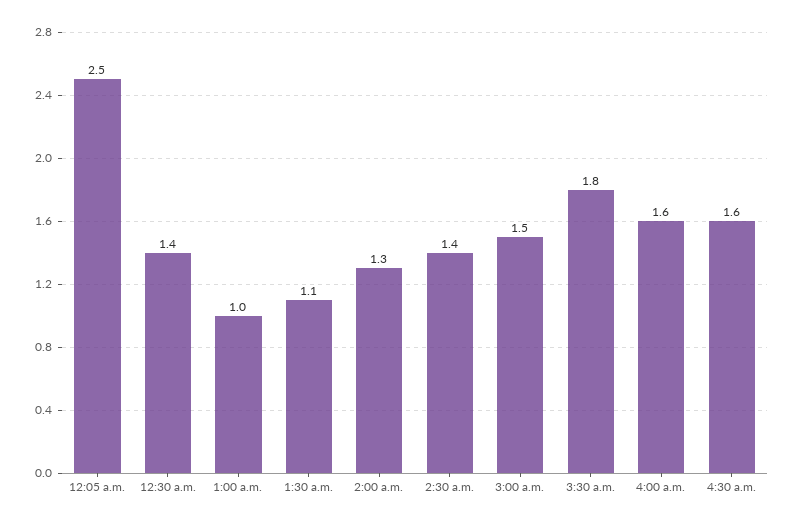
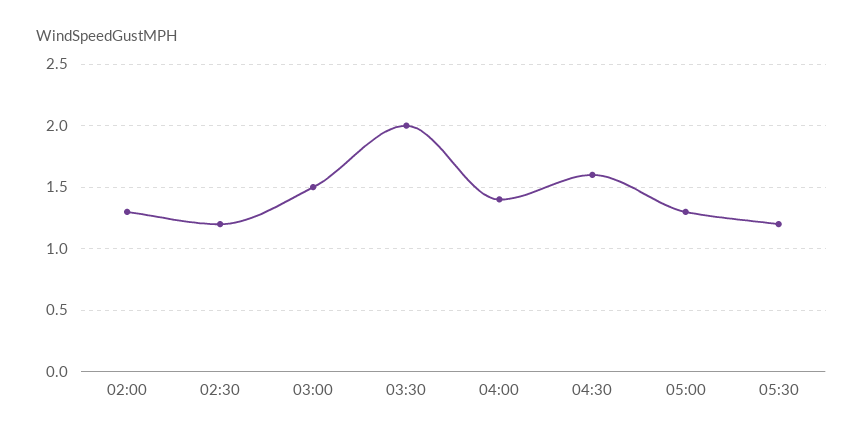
12:05 a.m.: 2.5 -> none
12:30 a.m.: 1.4 -> none
1:00 a.m.: 1 -> none
1:30 a.m.: 1.1 -> none
2:30 a.m.: 1.4 -> 1.2
3:30 a.m.: 1.8 -> 2
4:00 a.m.: 1.6 -> 1.4
05:00: none -> 1.3
05:30: none -> 1.2

